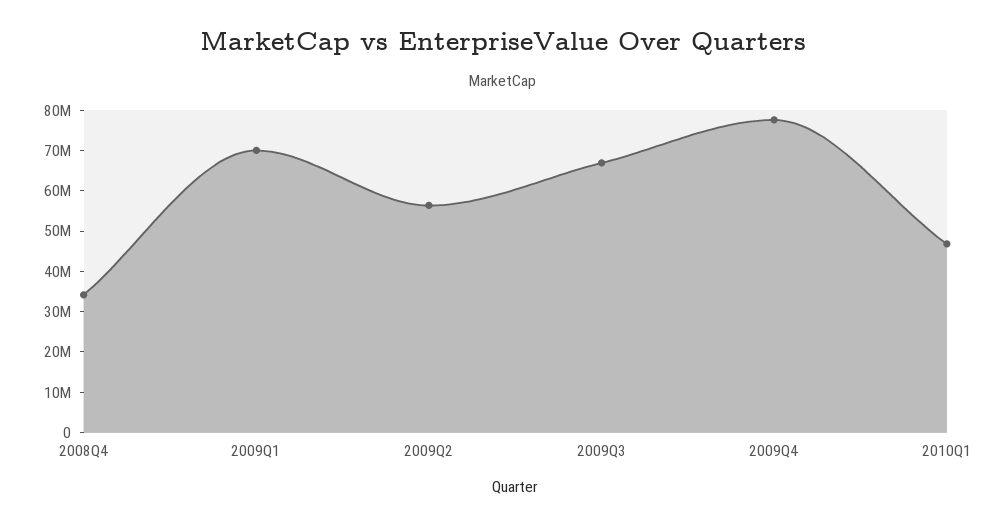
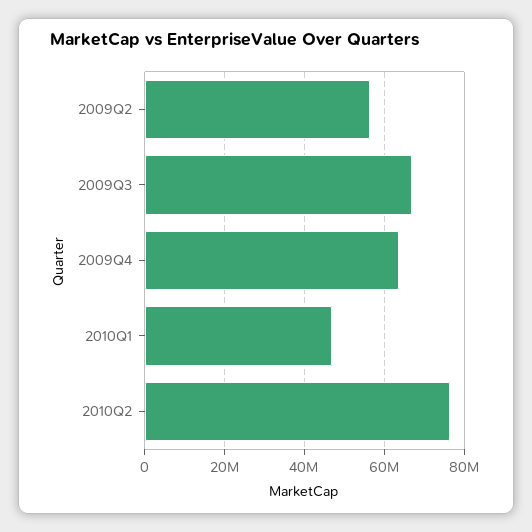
2008Q4: 34000000 -> none
2009Q1: 70000000 -> none
2009Q4: 78000000 -> 64000000
2010Q2: none -> 76000000

